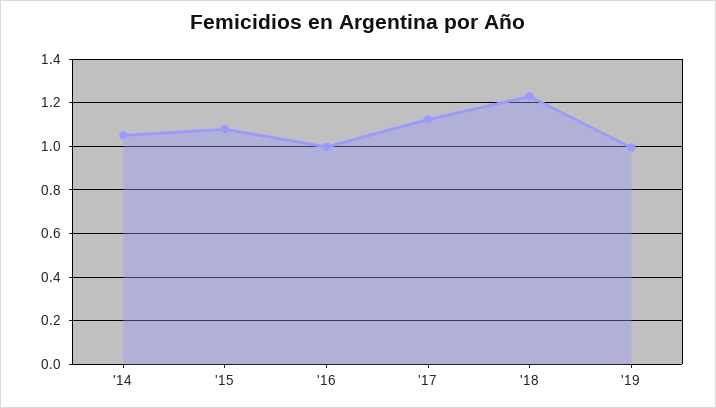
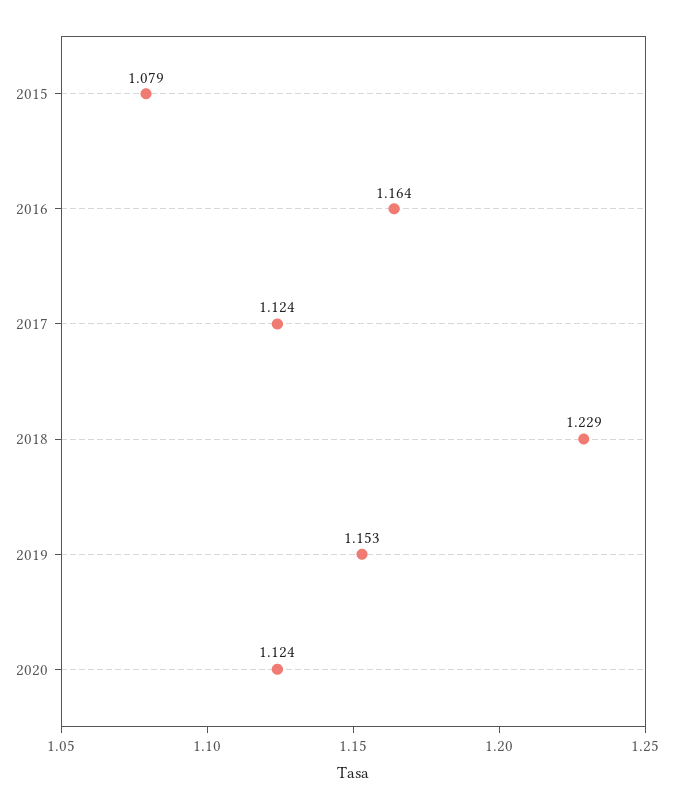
'14: 1.05 -> none
'16: 1 -> 1.164
'19: 1 -> 1.153
2020: none -> 1.124

